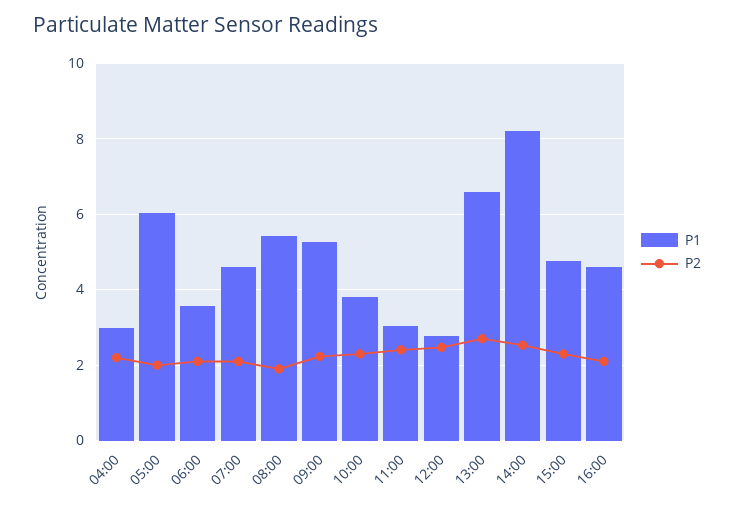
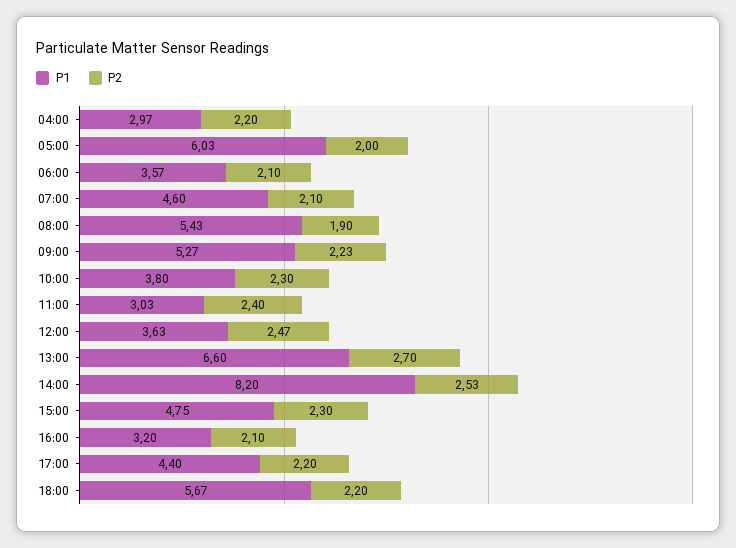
P1, 12:00: 2.8 -> 3.63
P1, 16:00: 4.6 -> 3.2
P1, 17:00: none -> 4.4
P2, 17:00: none -> 2.2
P1, 18:00: none -> 5.67
P2, 18:00: none -> 2.2

